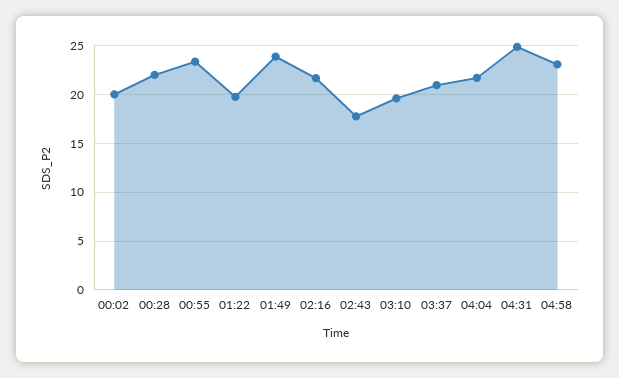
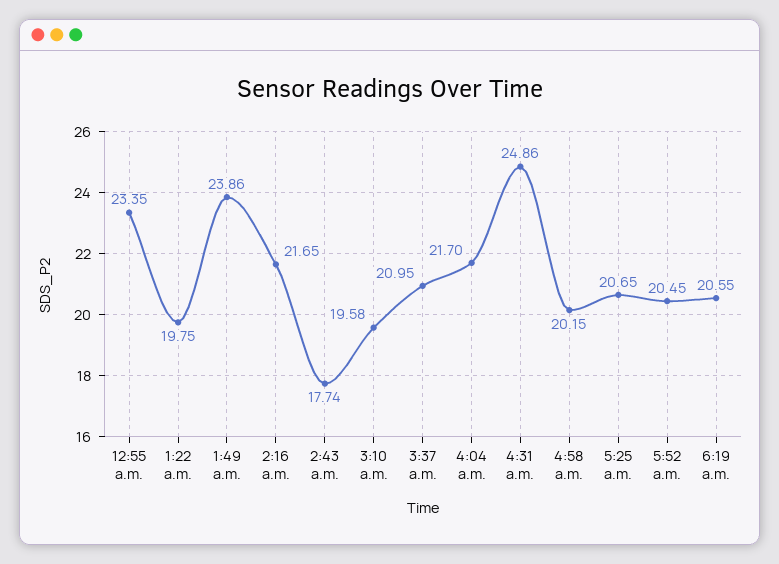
00:02: 20 -> none
00:28: 22 -> none
04:58: 23 -> 20.15
5:25 a.m.: none -> 20.65
5:52 a.m.: none -> 20.45
6:19 a.m.: none -> 20.55

